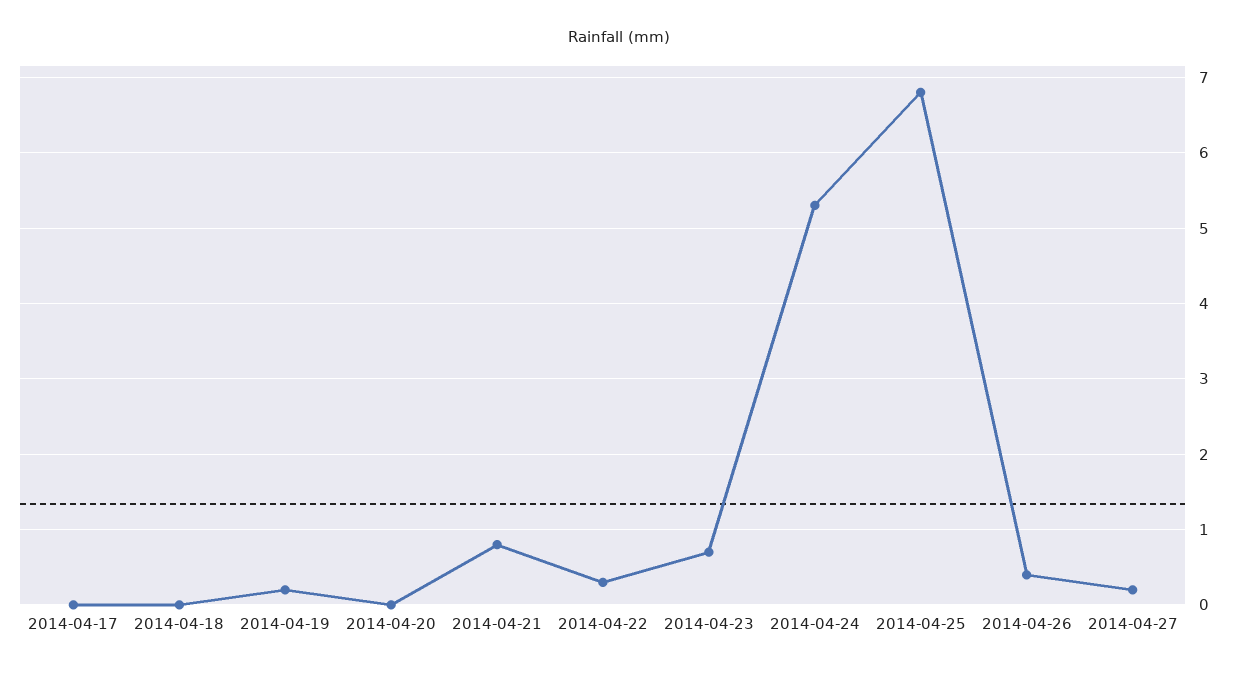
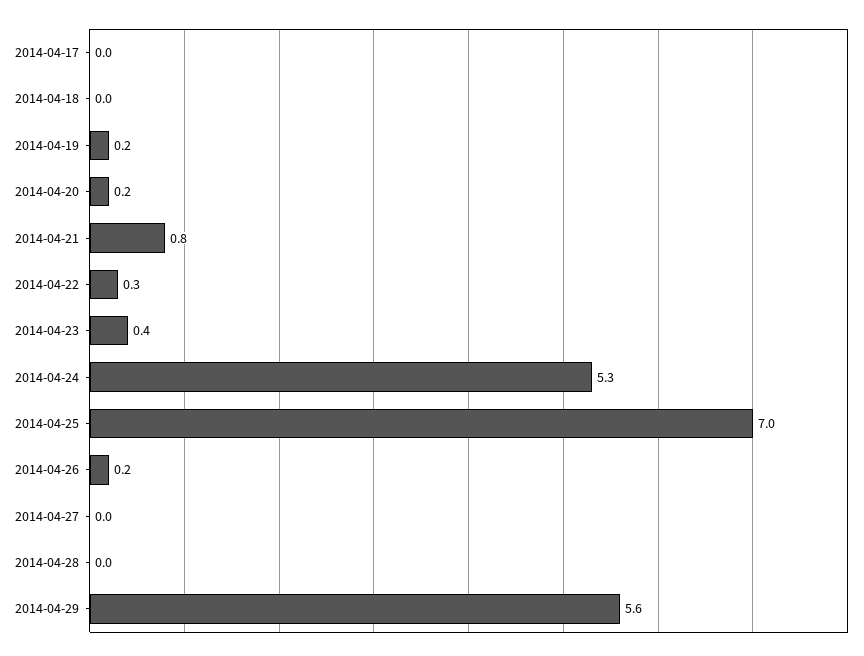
2014-04-20: 0 -> 0.2
2014-04-23: 0.7 -> 0.4
2014-04-25: 6.8 -> 7
2014-04-26: 0.4 -> 0.2
2014-04-27: 0.2 -> 0
2014-04-28: none -> 0
2014-04-29: none -> 5.6

